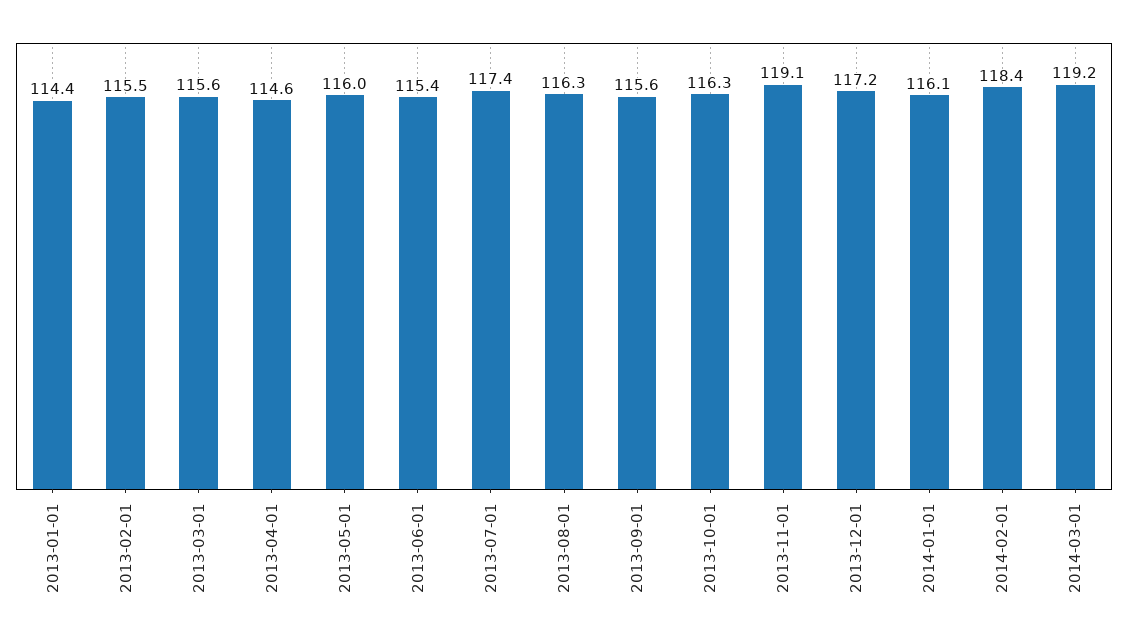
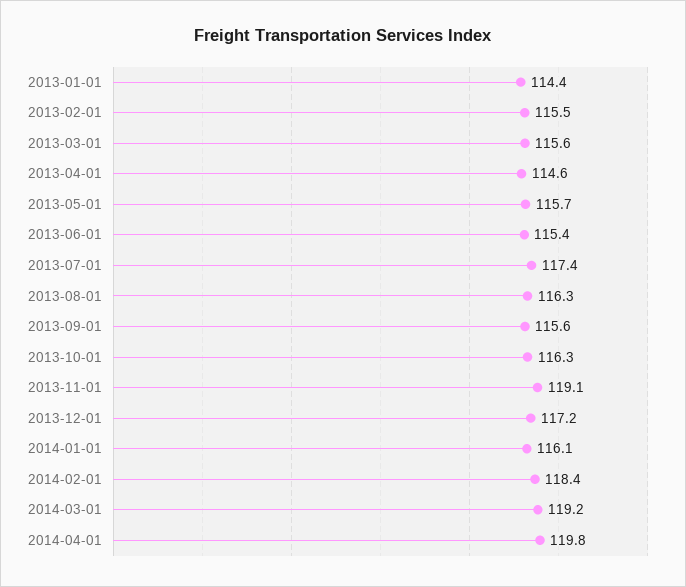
2013-05-01: 116 -> 115.7
2014-04-01: none -> 119.8

